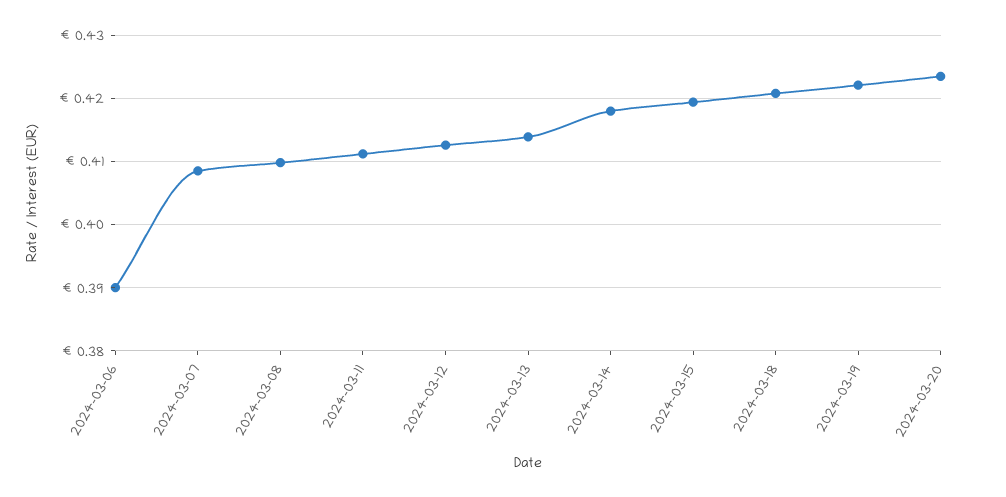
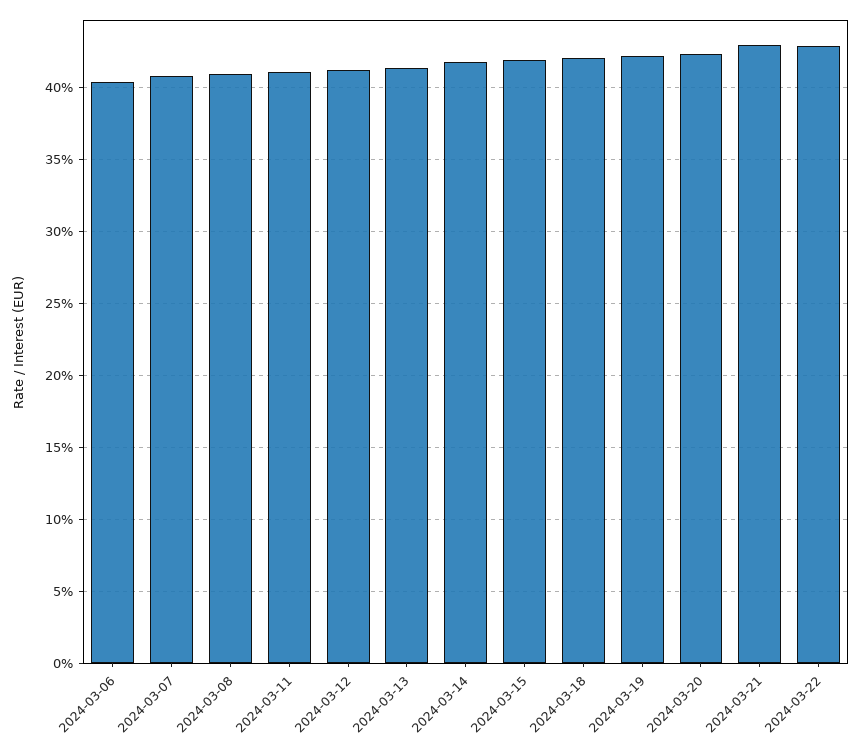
2024-03-06: 0.39 -> 0.405
2024-03-21: none -> 0.43
2024-03-22: none -> 0.43

